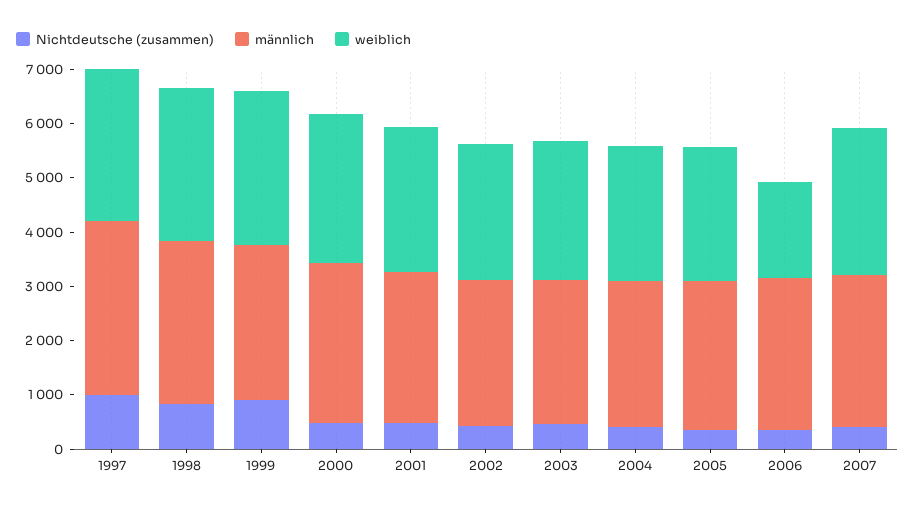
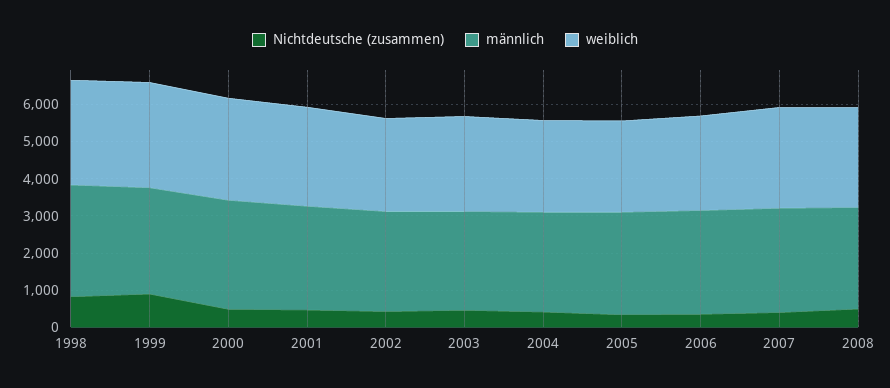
Nichtdeutsche (zusammen), 1997: 1000 -> none
männlich, 1997: 3200 -> none
weiblich, 1997: 2800 -> none
weiblich, 2006: 1800 -> 2500
Nichtdeutsche (zusammen), 2008: none -> 500
männlich, 2008: none -> 2750
weiblich, 2008: none -> 2750

